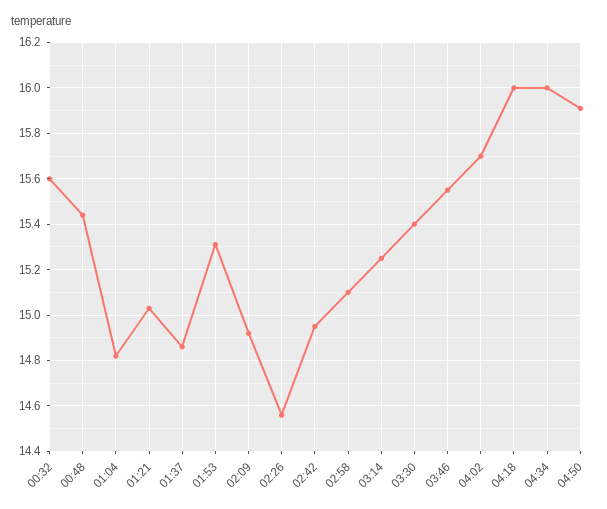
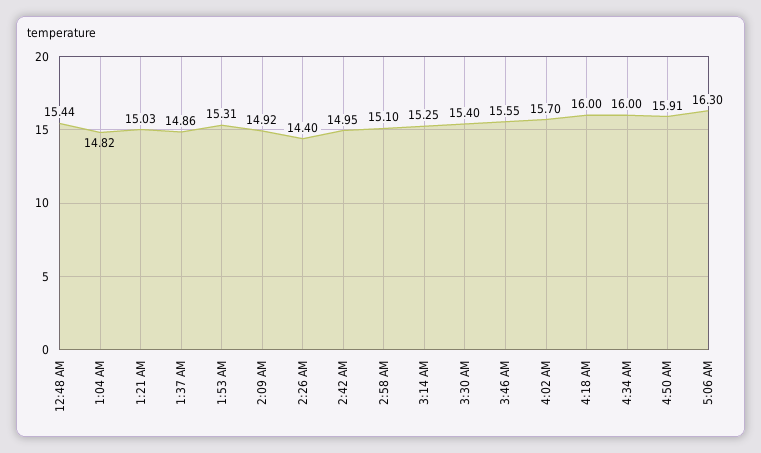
00:32: 15.6 -> none
02:26: 14.55 -> 14.4
5:06 AM: none -> 16.3

